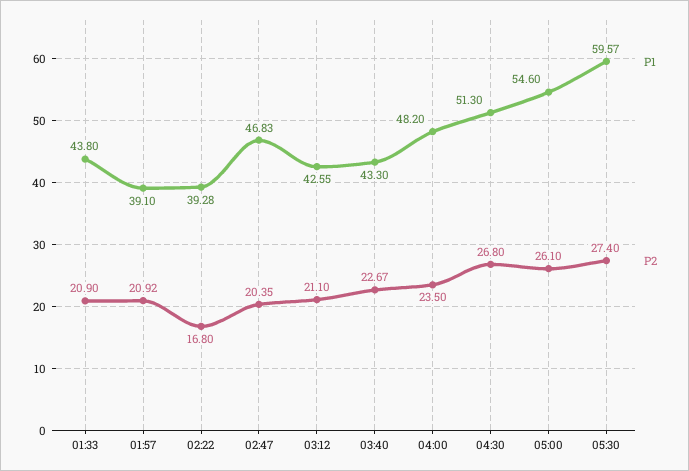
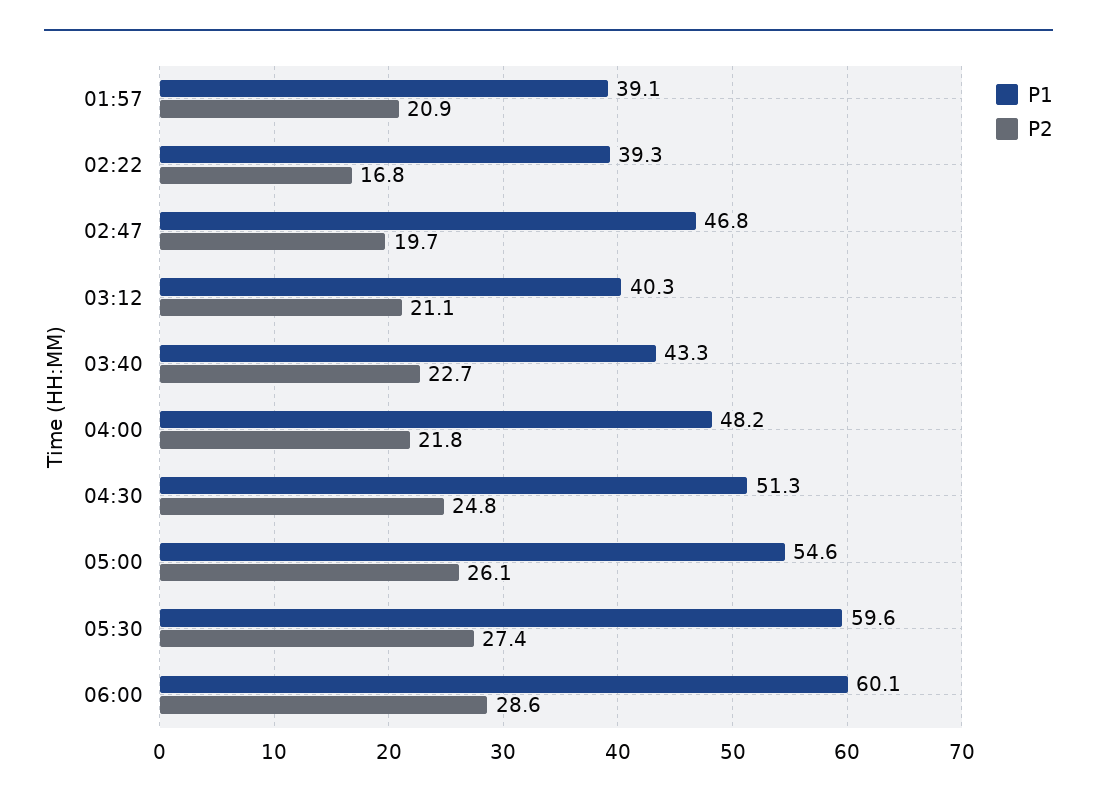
P1, 01:33: 43.8 -> none
P2, 01:33: 20.9 -> none
P2, 02:47: 20.35 -> 19.7
P1, 03:12: 42.55 -> 40.3
P2, 04:00: 23.5 -> 21.8
P2, 04:30: 26.8 -> 24.8
P1, 06:00: none -> 60.1
P2, 06:00: none -> 28.6

